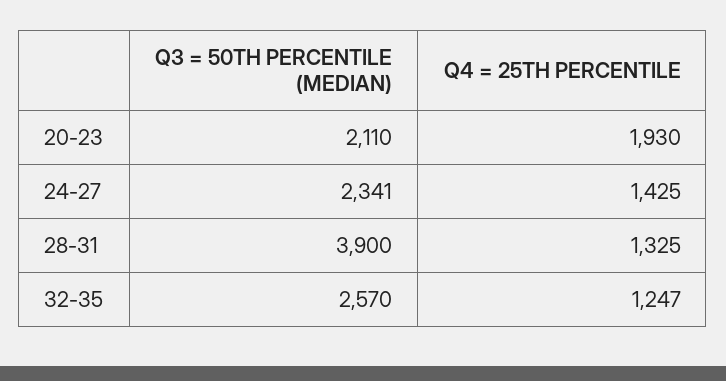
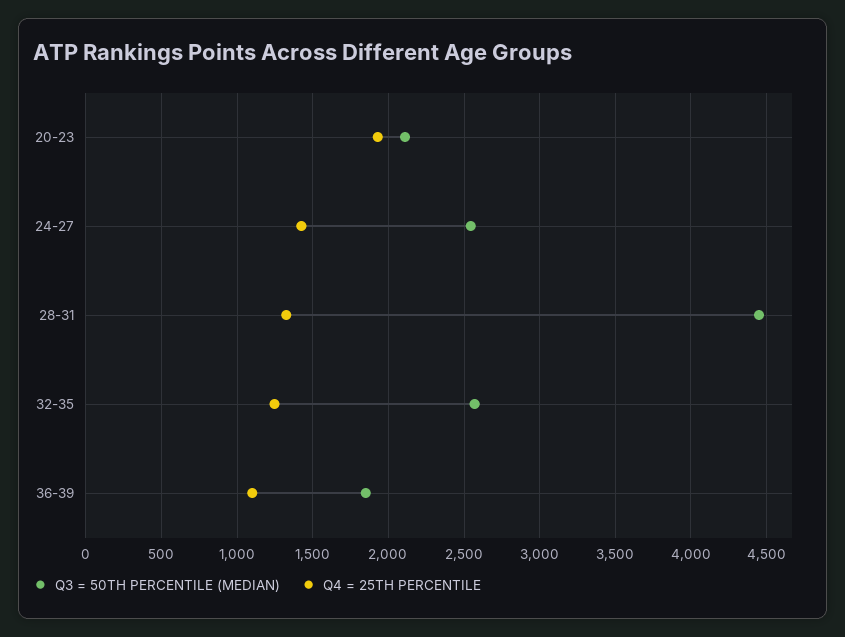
Q3 = 50TH PERCENTILE (MEDIAN), 24-27: 2341 -> 2550
Q3 = 50TH PERCENTILE (MEDIAN), 28-31: 3900 -> 4450
Q3 = 50TH PERCENTILE (MEDIAN), 36-39: none -> 1850
Q4 = 25TH PERCENTILE, 36-39: none -> 1100

